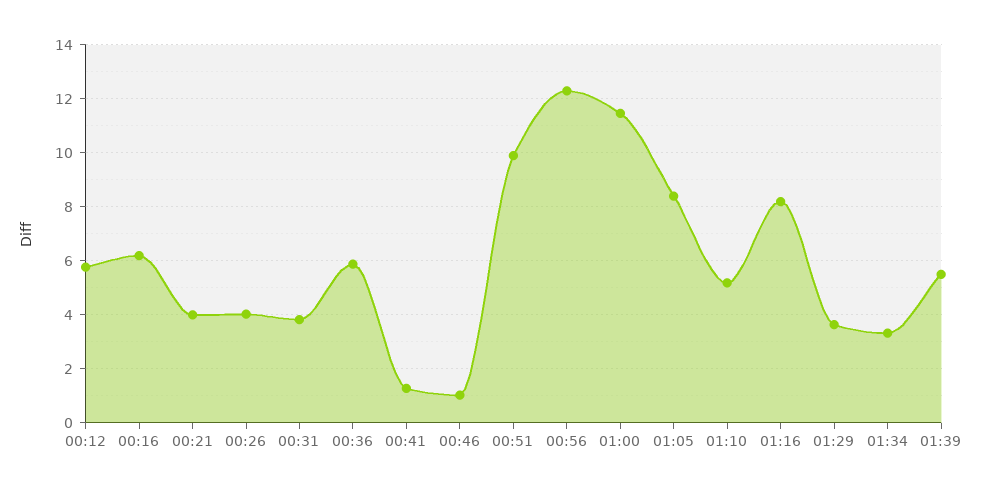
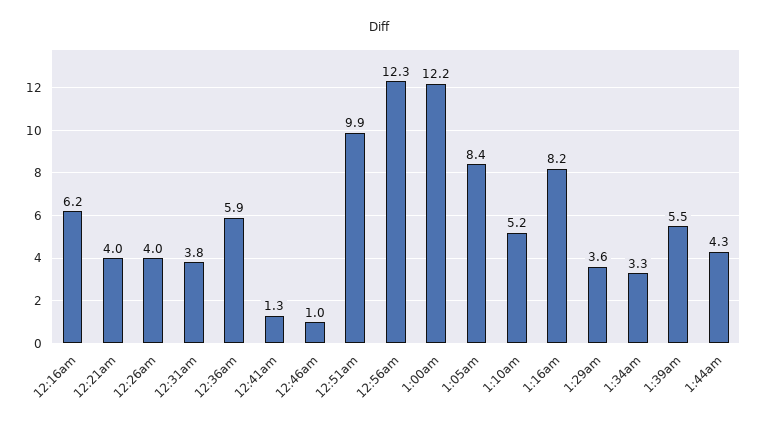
00:12: 5.75 -> none
01:00: 11.5 -> 12.2
1:44am: none -> 4.3

